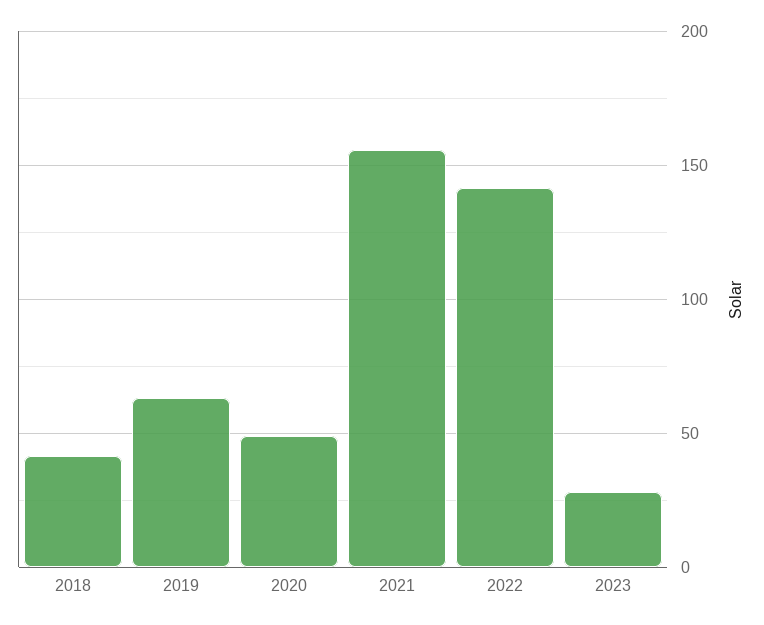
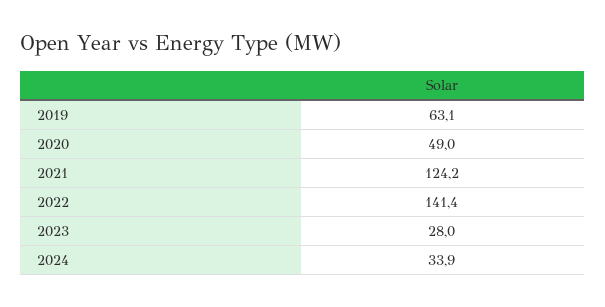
2018: 40 -> none
2021: 155 -> 124.2
2024: none -> 33.9

